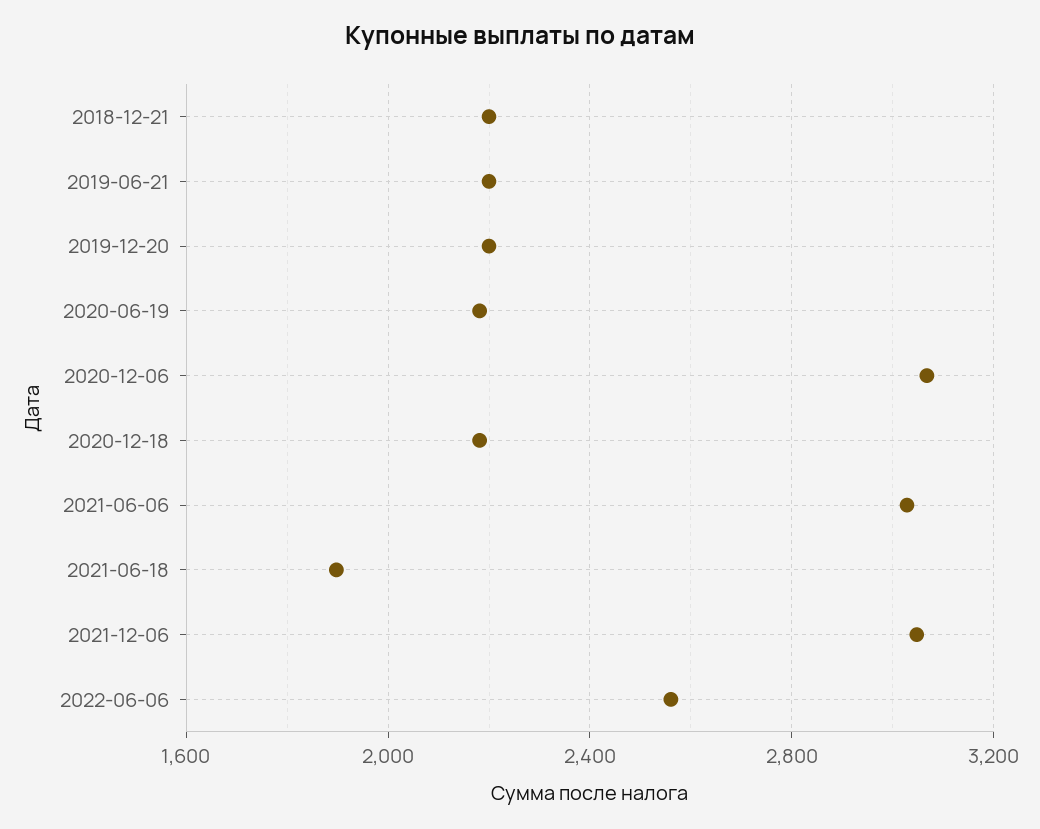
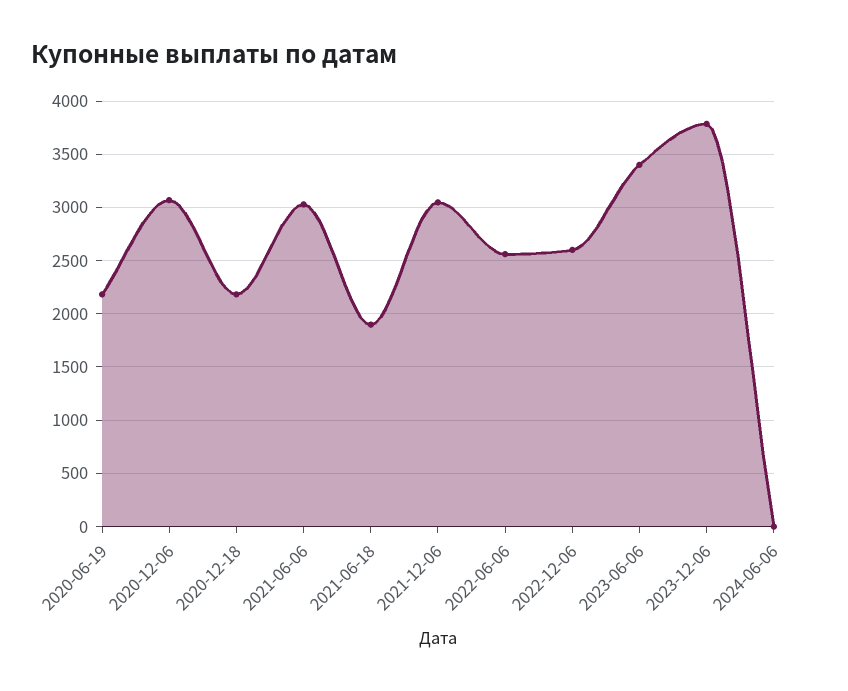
2018-12-21: 2200 -> none
2019-06-21: 2200 -> none
2019-12-20: 2200 -> none
2022-12-06: none -> 2600
2023-06-06: none -> 3400
2023-12-06: none -> 3800
2024-06-06: none -> 0

